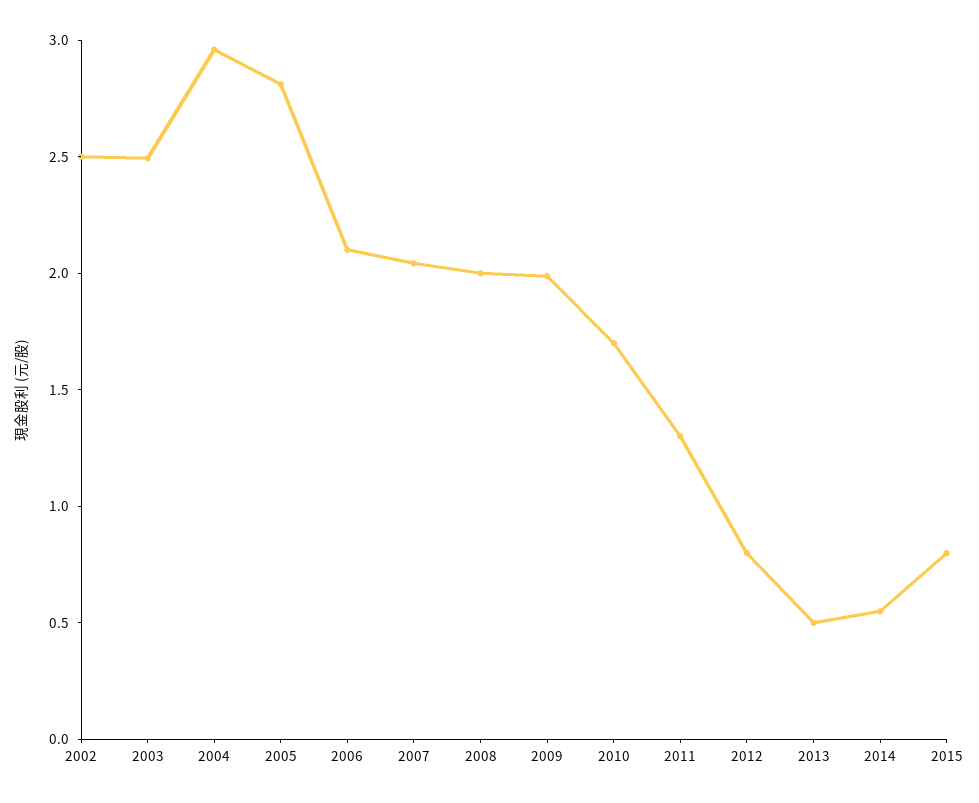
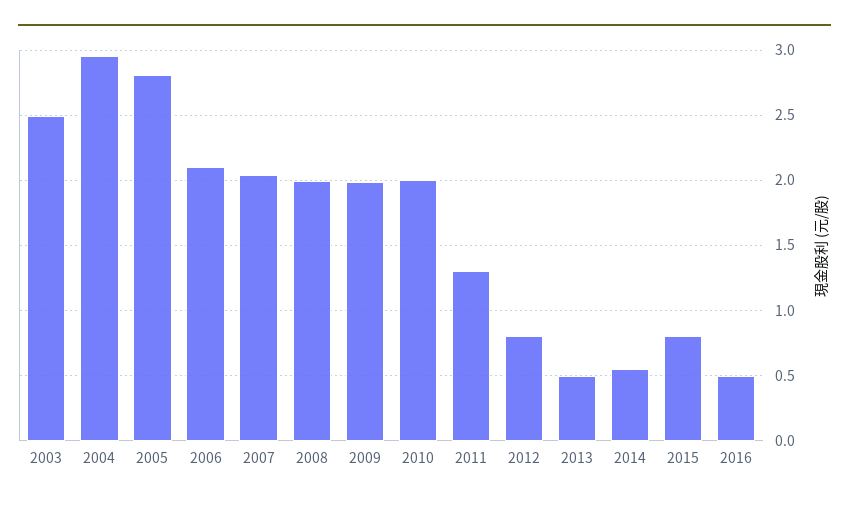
2002: 2.5 -> none
2010: 1.7 -> 2
2016: none -> 0.5

